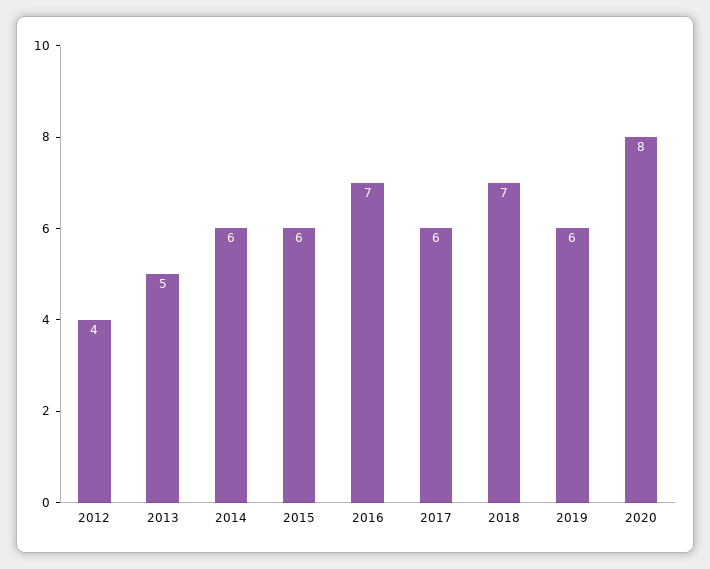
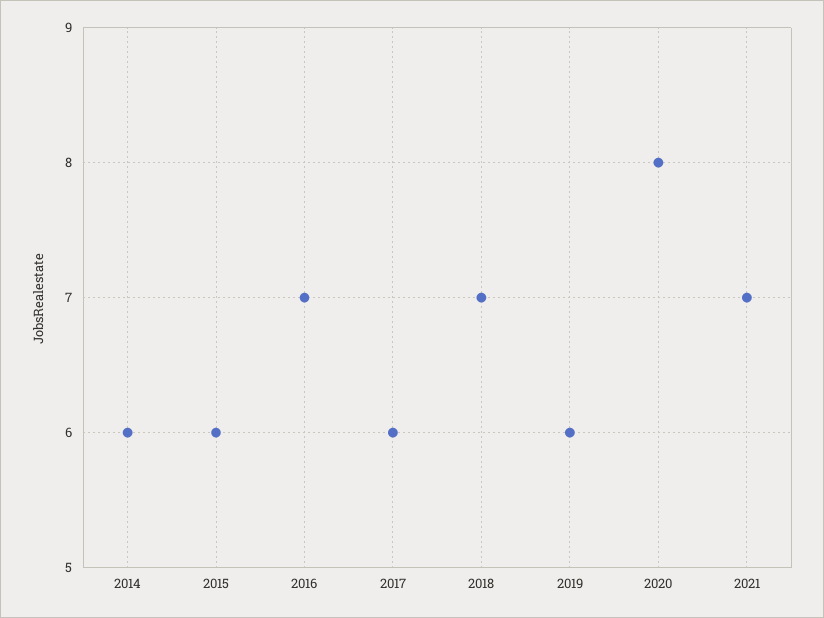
2012: 4 -> none
2013: 5 -> none
2021: none -> 7

